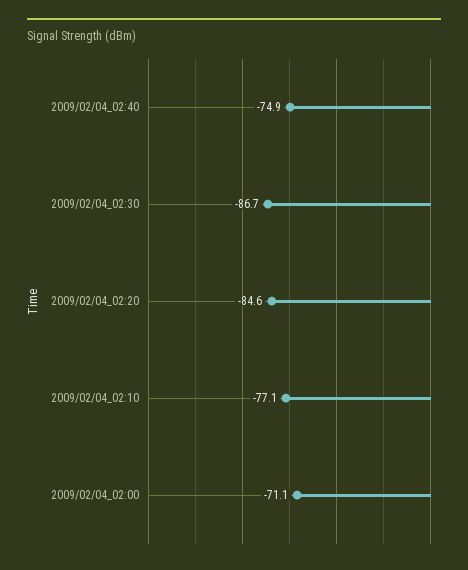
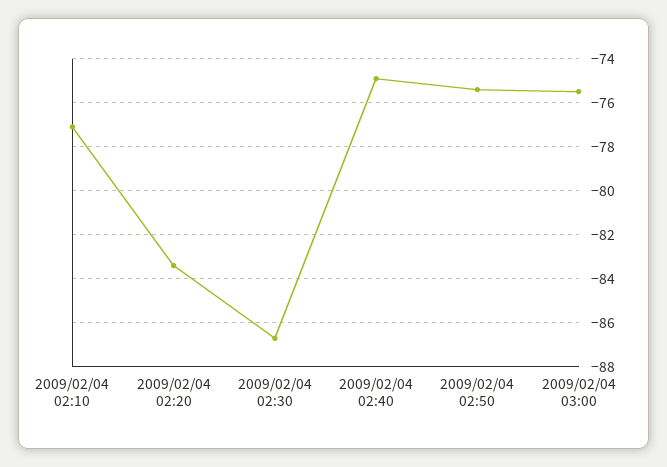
2009/02/04_02:20: -84.6 -> -83.5
2009/02/04_02:00: -71.1 -> none
2009/02/04 02:50: none -> -75.5
2009/02/04 03:00: none -> -75.5

